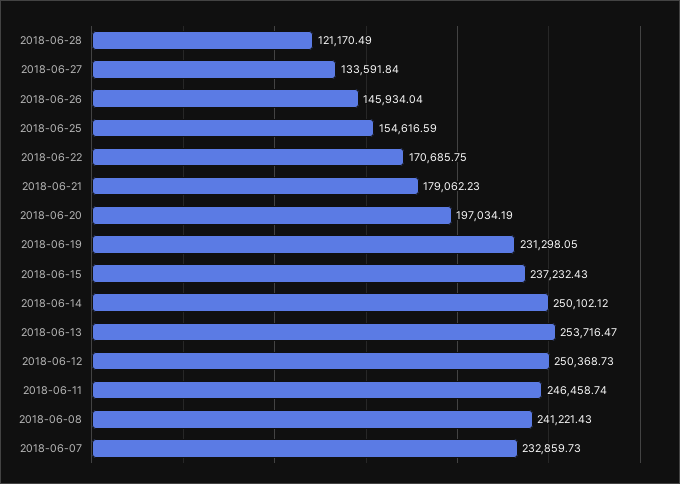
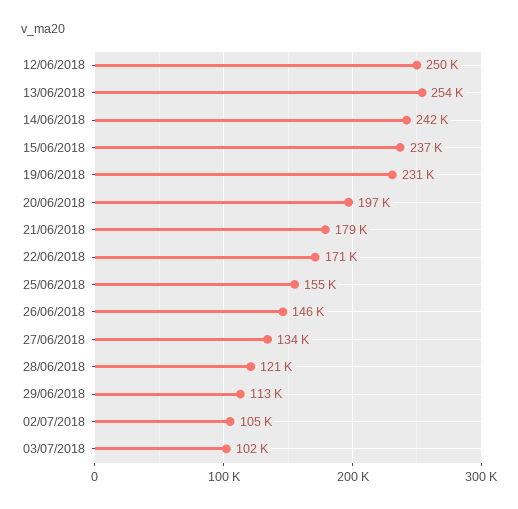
2018-06-14: 250102.12 -> 242000
2018-06-11: 246458.74 -> none
2018-06-08: 241221.43 -> none
2018-06-07: 232859.73 -> none
29/06/2018: none -> 113000
02/07/2018: none -> 105000
03/07/2018: none -> 102000

